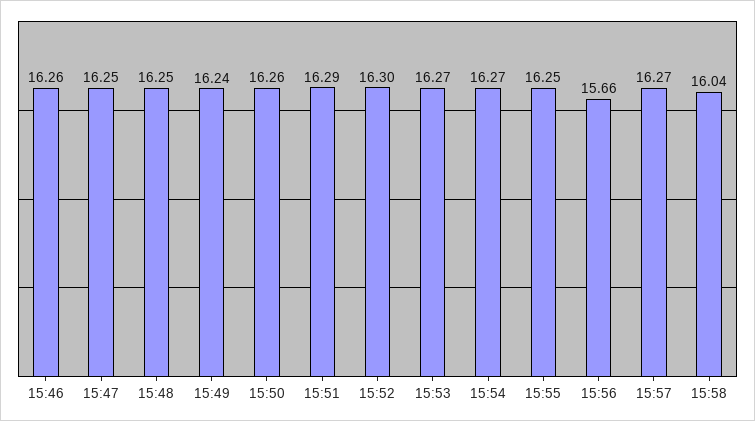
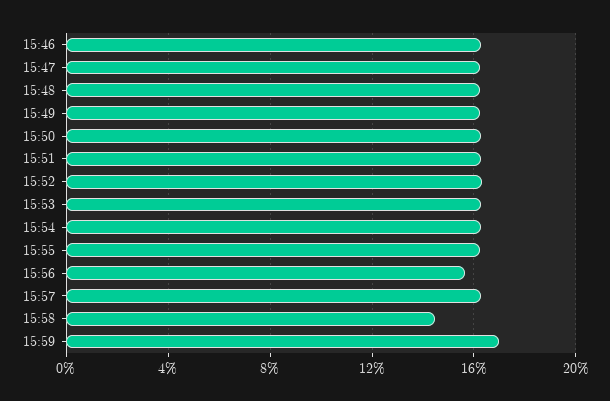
15:58: 16.04 -> 14.5
15:59: none -> 17

